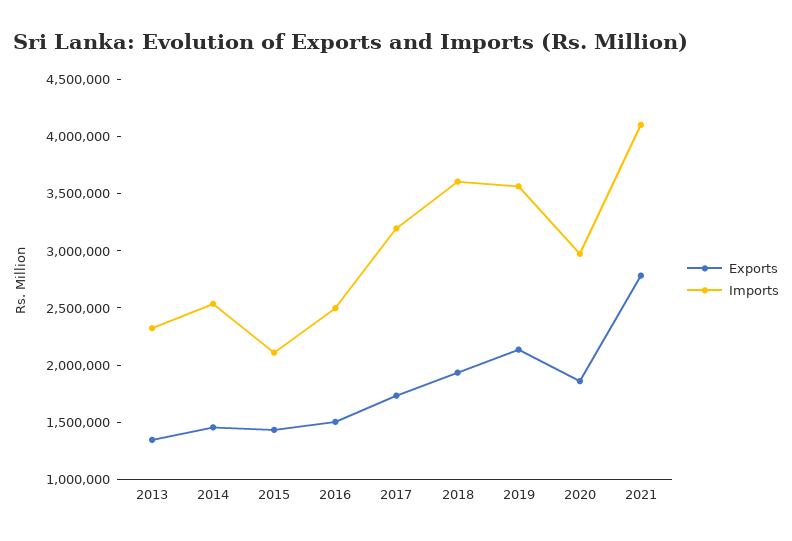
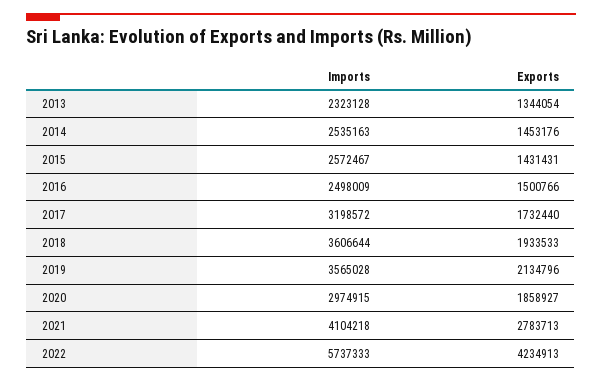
Imports, 2015: 2100000 -> 2572467
Imports, 2022: none -> 5737333
Exports, 2022: none -> 4234913

